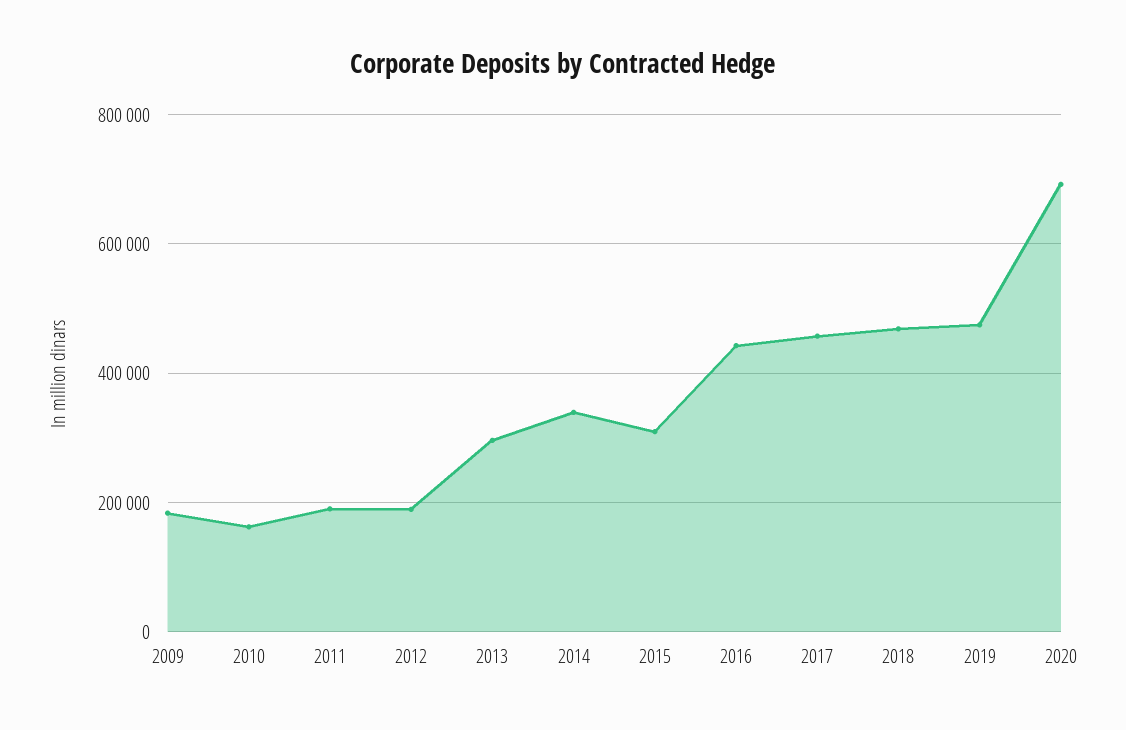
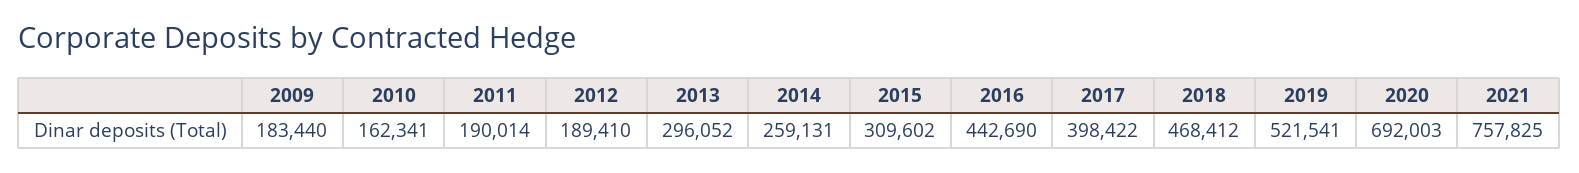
2014: 340000 -> 259131
2017: 460000 -> 398422
2019: 480000 -> 521541
2021: none -> 757825

